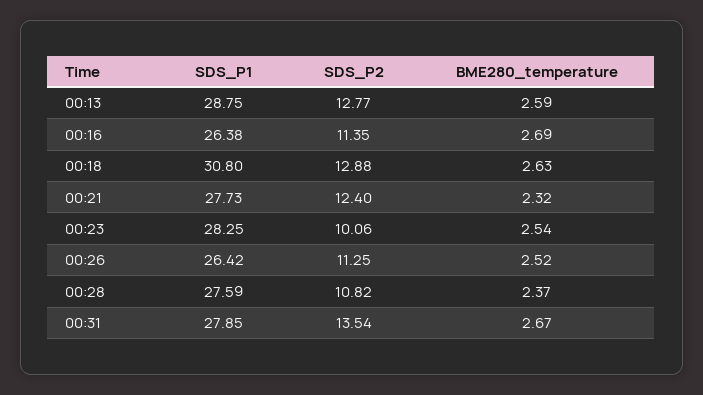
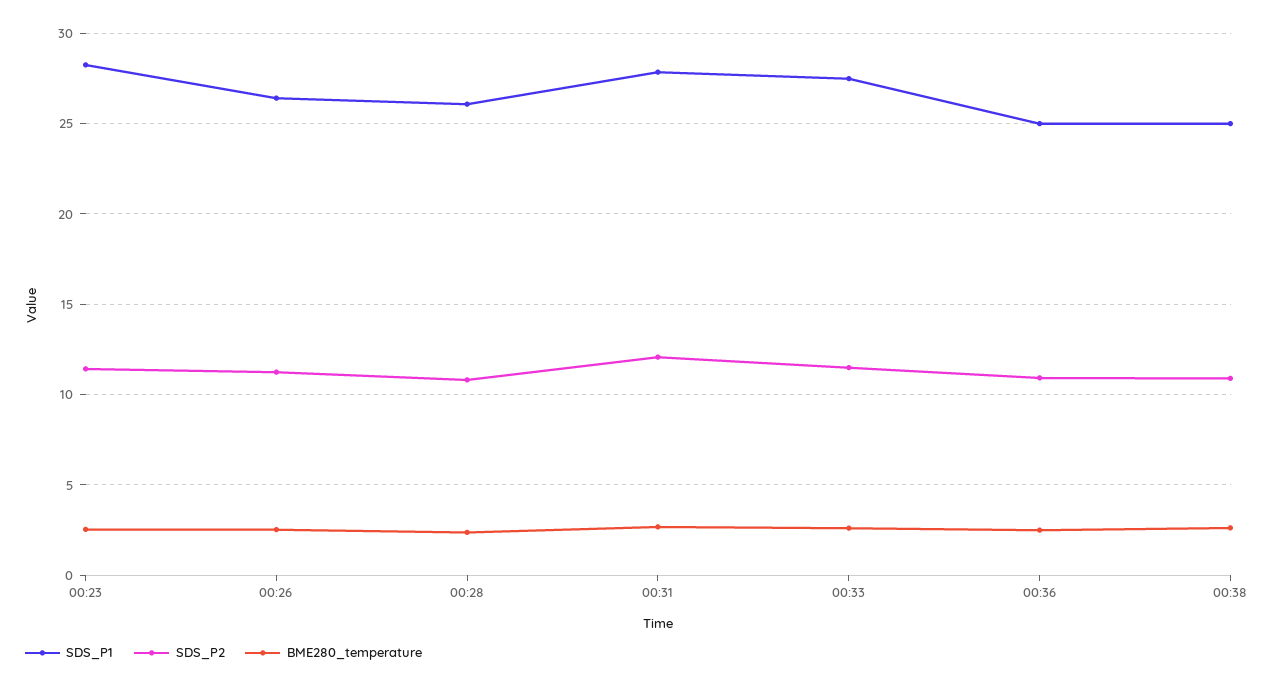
SDS_P1, 00:13: 28.75 -> none
SDS_P2, 00:13: 12.77 -> none
BME280_temperature, 00:13: 2.59 -> none
SDS_P1, 00:16: 26.38 -> none
SDS_P2, 00:16: 11.35 -> none
BME280_temperature, 00:16: 2.69 -> none
SDS_P1, 00:18: 30.8 -> none
SDS_P2, 00:18: 12.88 -> none
BME280_temperature, 00:18: 2.63 -> none
SDS_P1, 00:21: 27.73 -> none
SDS_P2, 00:21: 12.4 -> none
BME280_temperature, 00:21: 2.32 -> none
SDS_P2, 00:23: 10.06 -> 11.5
SDS_P1, 00:28: 27.59 -> 26
SDS_P2, 00:31: 13.54 -> 12
SDS_P1, 00:33: none -> 27.5
SDS_P2, 00:33: none -> 11.5
BME280_temperature, 00:33: none -> 2.5
SDS_P1, 00:36: none -> 25
SDS_P2, 00:36: none -> 11
BME280_temperature, 00:36: none -> 2.5
SDS_P1, 00:38: none -> 25
SDS_P2, 00:38: none -> 11
BME280_temperature, 00:38: none -> 2.5

